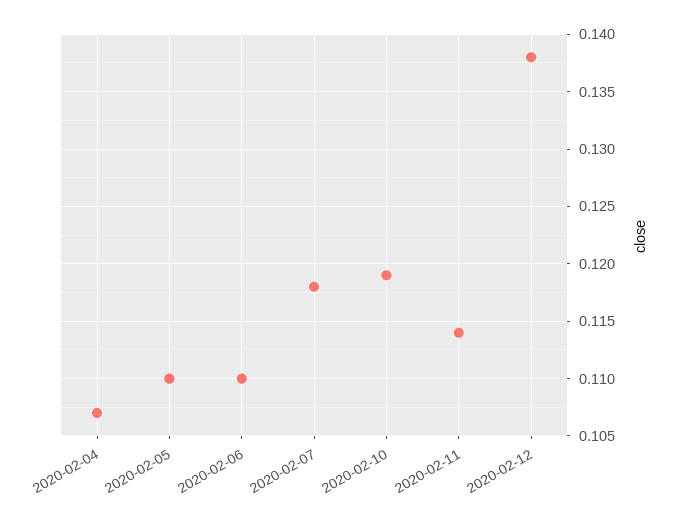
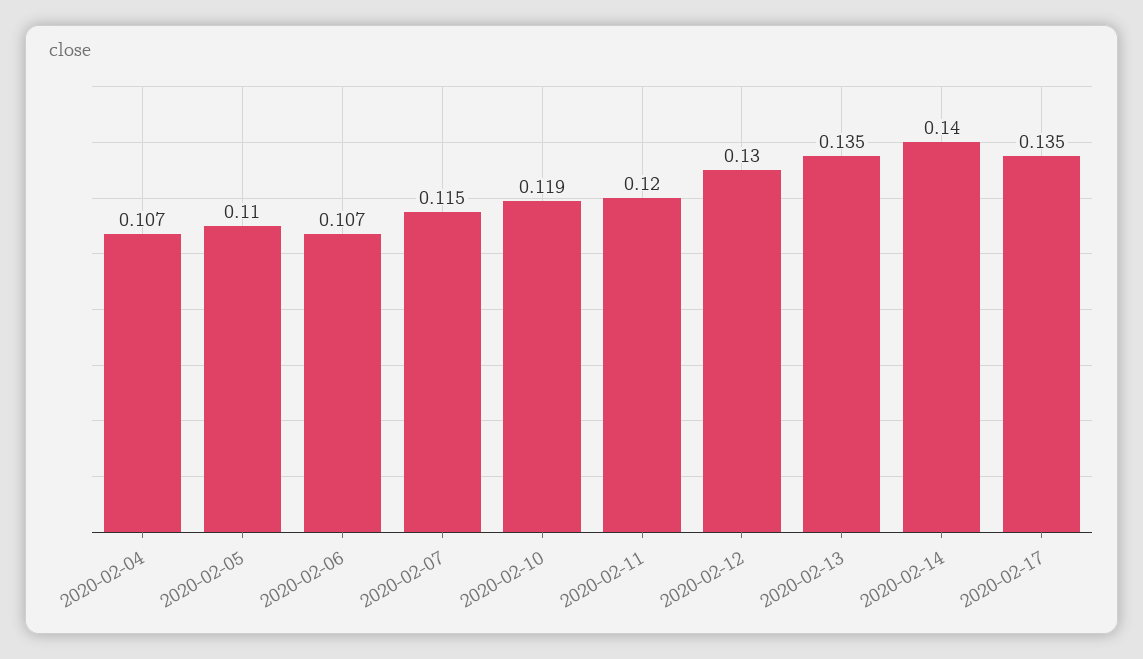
2020-02-06: 0.11 -> 0.107
2020-02-07: 0.118 -> 0.115
2020-02-11: 0.114 -> 0.12
2020-02-12: 0.138 -> 0.13
2020-02-13: none -> 0.135
2020-02-14: none -> 0.14
2020-02-17: none -> 0.135

